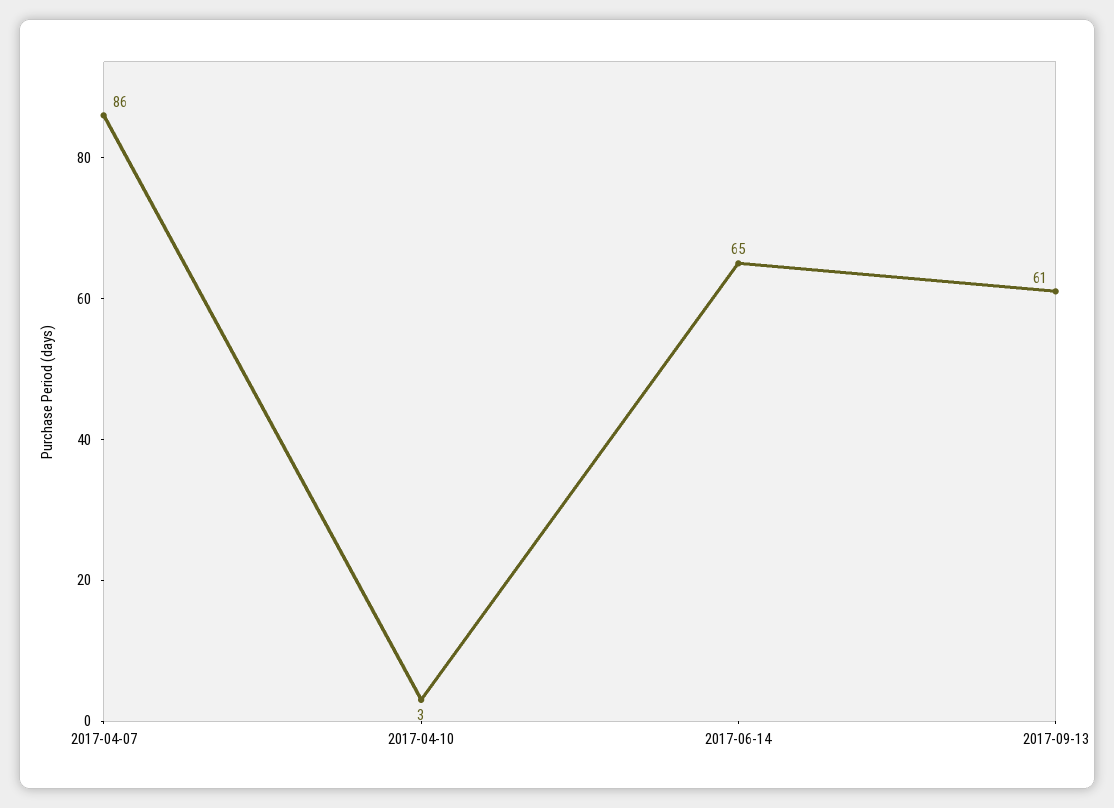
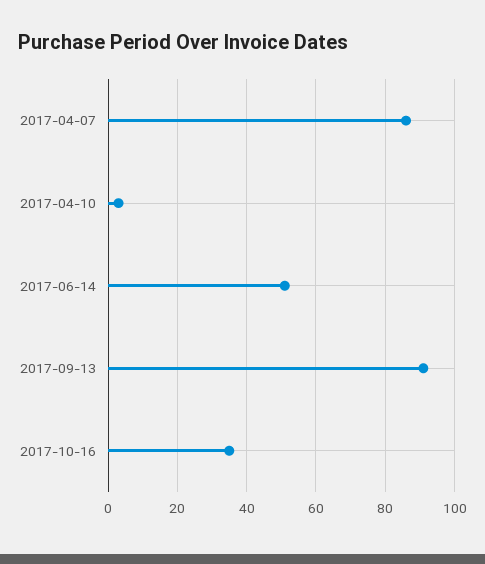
2017-06-14: 65 -> 50
2017-09-13: 61 -> 90
2017-10-16: none -> 35

